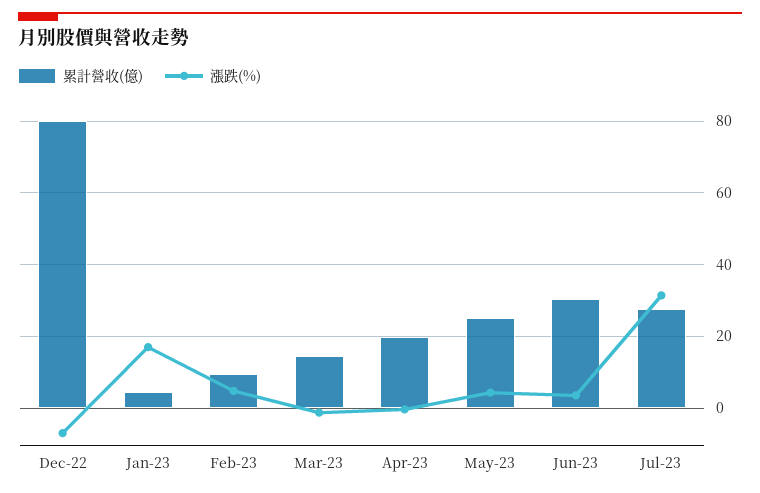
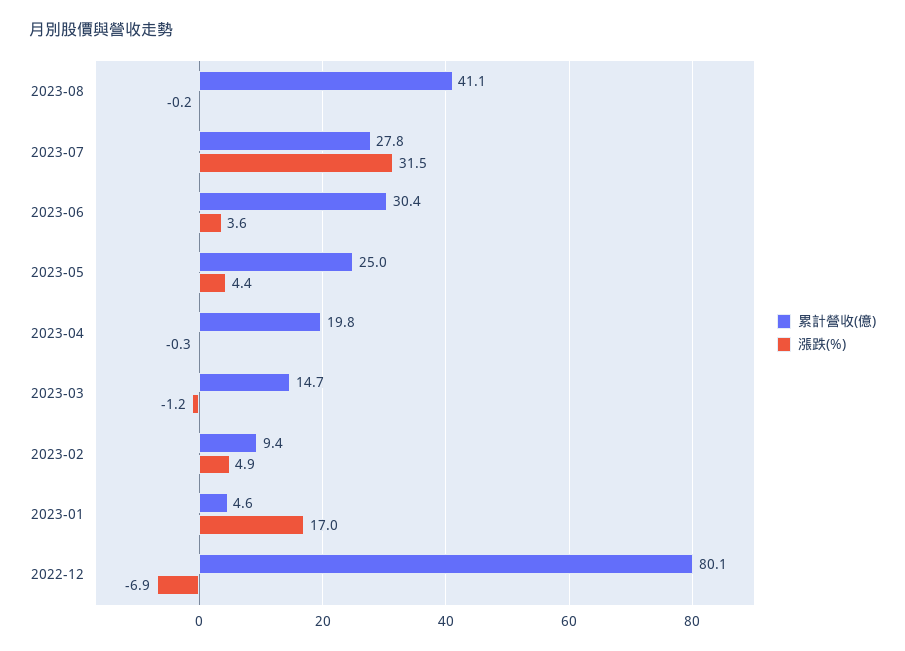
累計營收(億), 2023-08: none -> 41.1
漲跌(%), 2023-08: none -> -0.2

